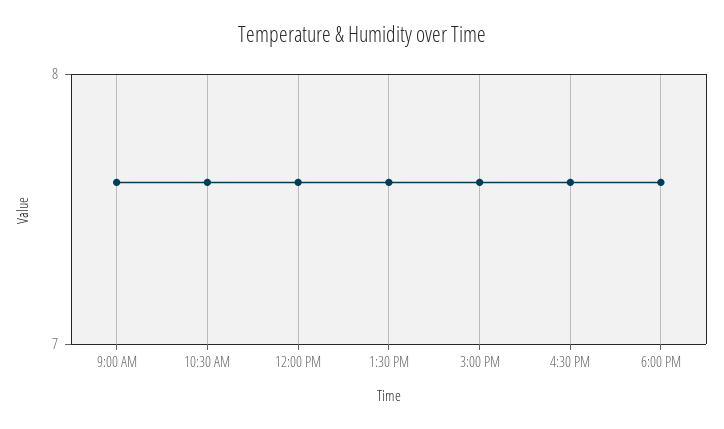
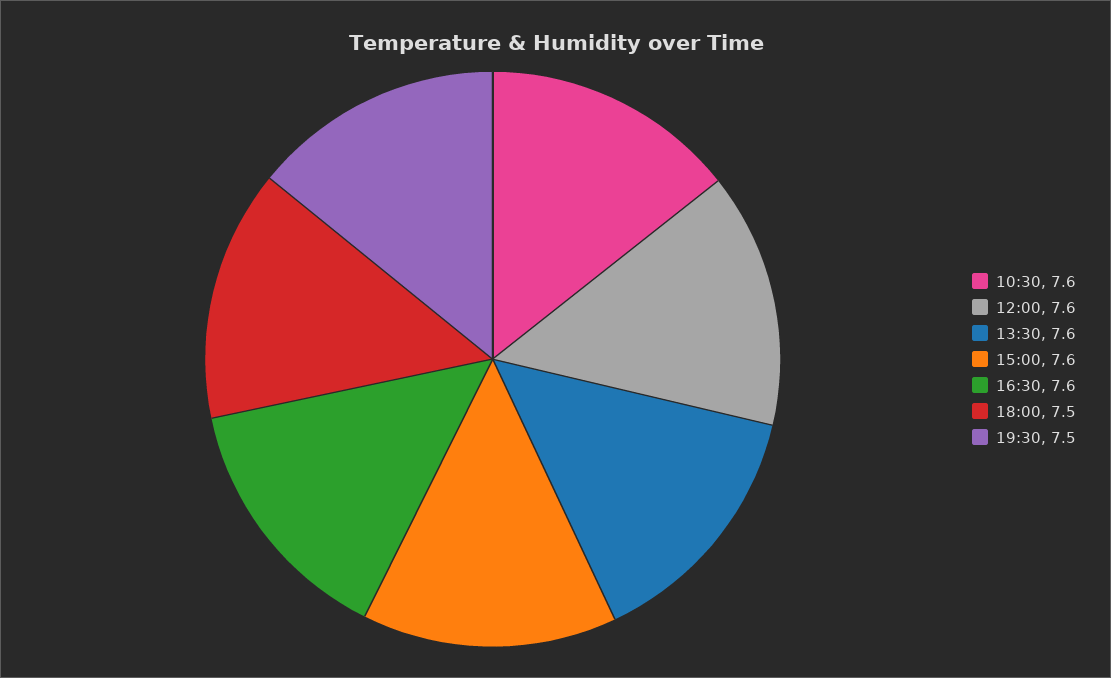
9:00 AM: 7.6 -> none
6:00 PM: 7.6 -> 7.5
19:30: none -> 7.5

